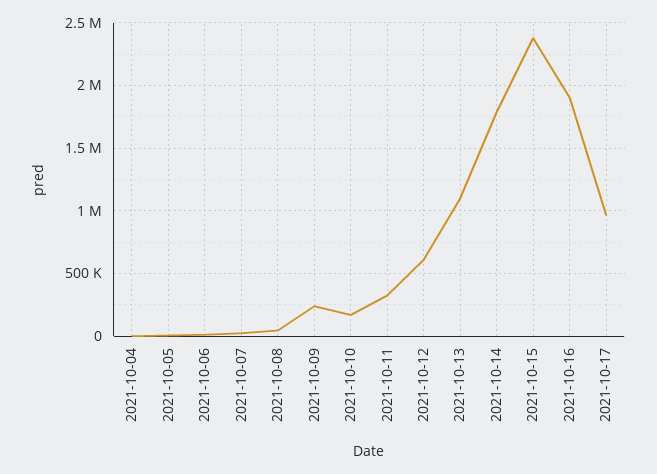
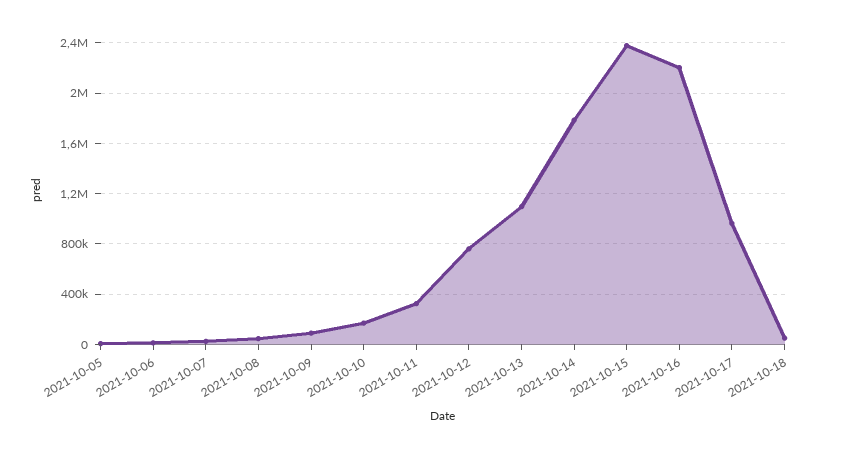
2021-10-04: 0 -> none
2021-10-09: 250000 -> 100000
2021-10-12: 600000 -> 750000
2021-10-16: 1900000 -> 2200000
2021-10-18: none -> 50000

